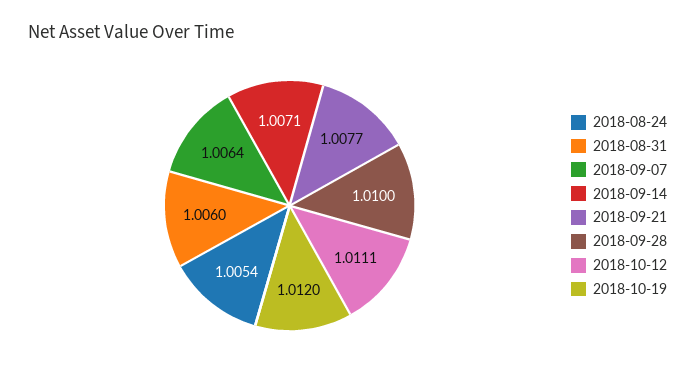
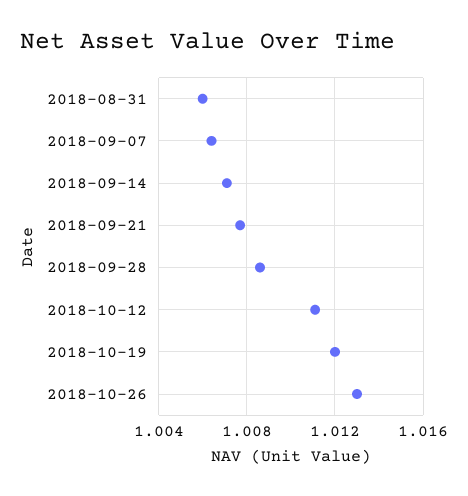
2018-08-24: 1.0054 -> none
2018-09-28: 1.01 -> 1.0085
2018-10-26: none -> 1.013

